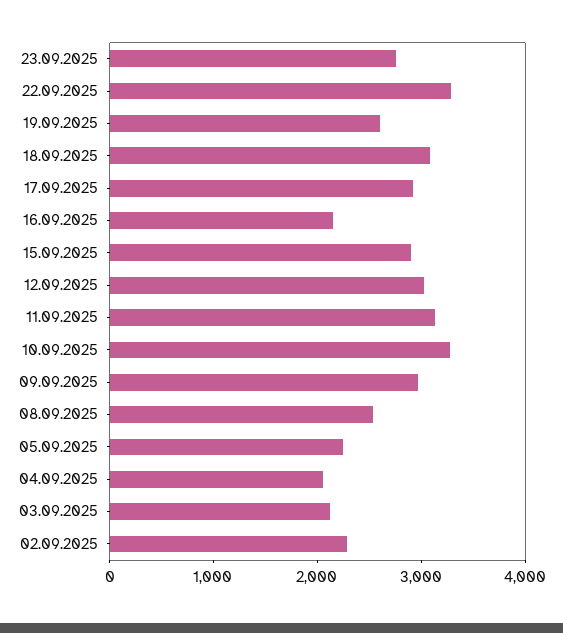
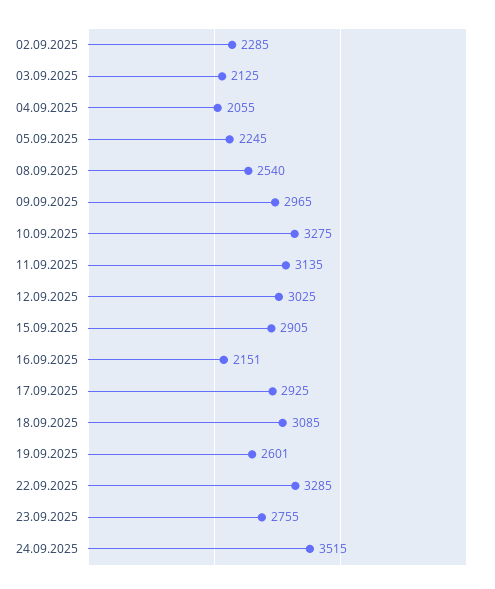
24.09.2025: none -> 3515

